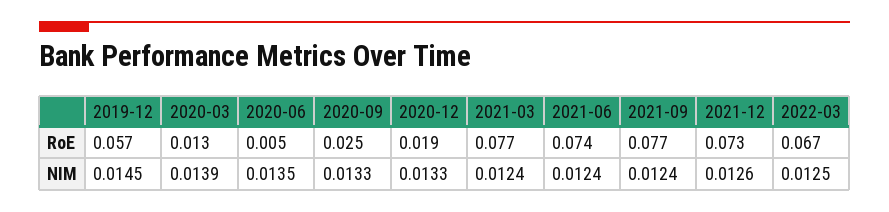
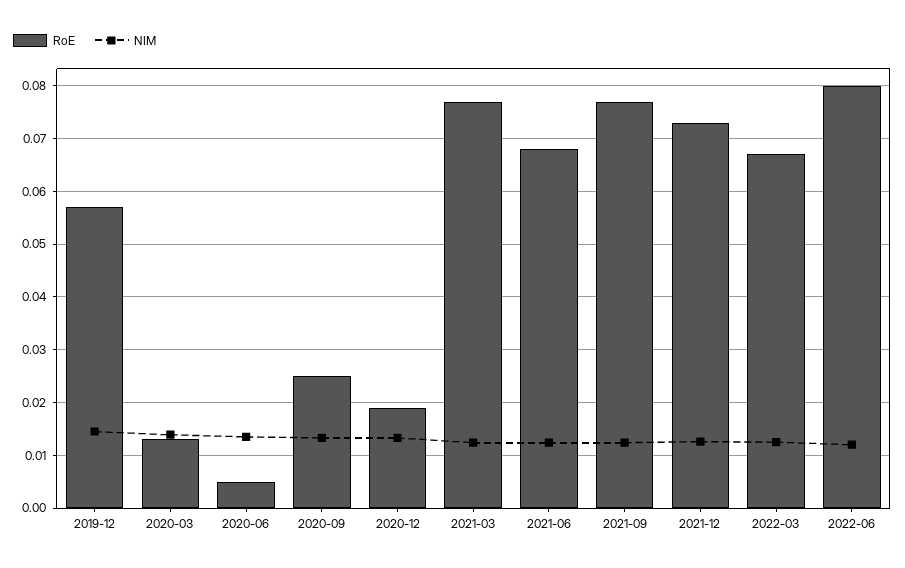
RoE, 2021-06: 0.074 -> 0.068
RoE, 2022-06: none -> 0.08
NIM, 2022-06: none -> 0.012

